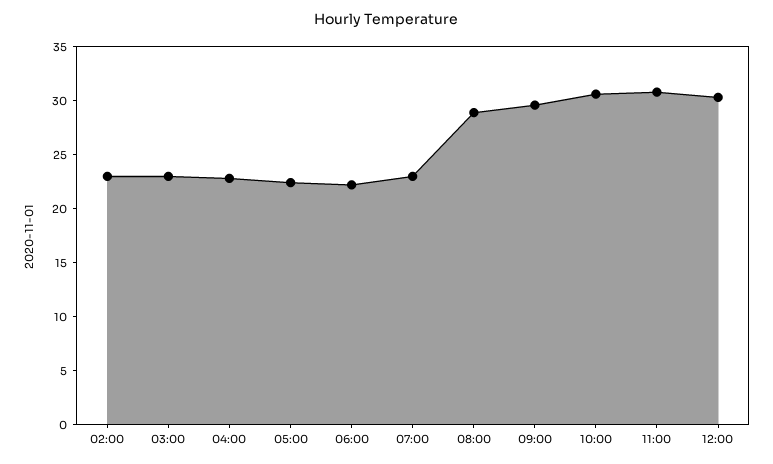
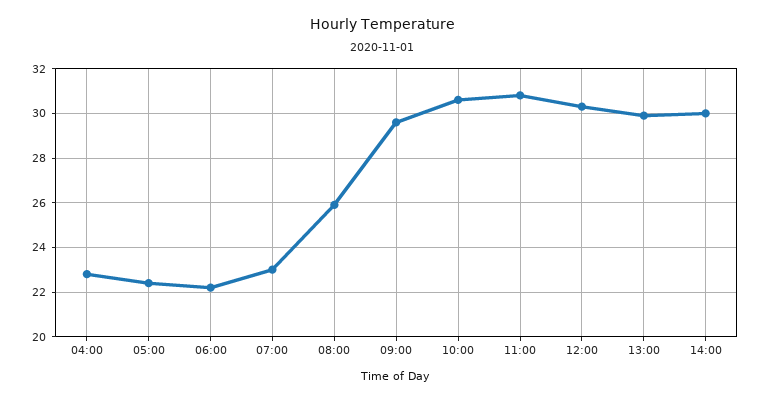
02:00: 23 -> none
03:00: 23 -> none
08:00: 29 -> 26
13:00: none -> 30
14:00: none -> 30

